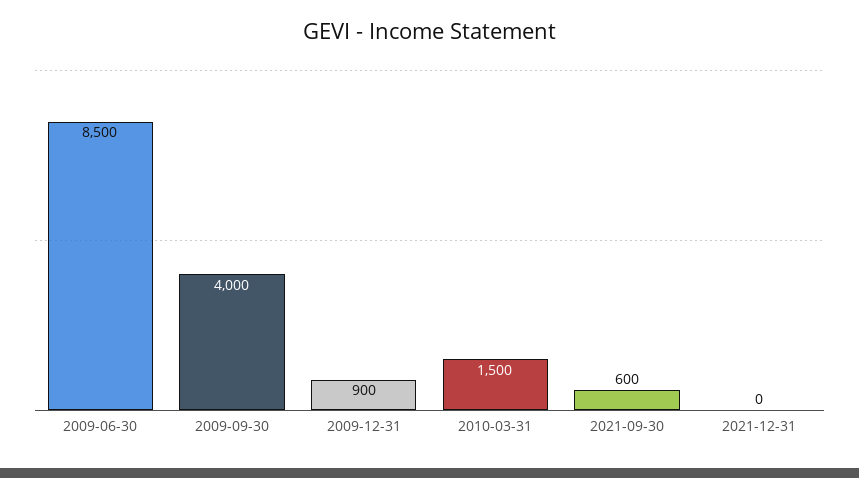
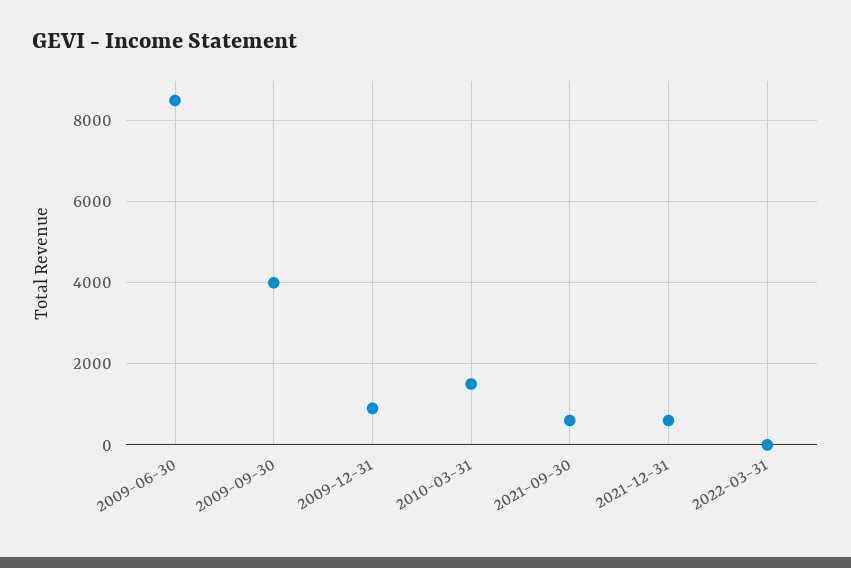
2021-12-31: 0 -> 600
2022-03-31: none -> 0

